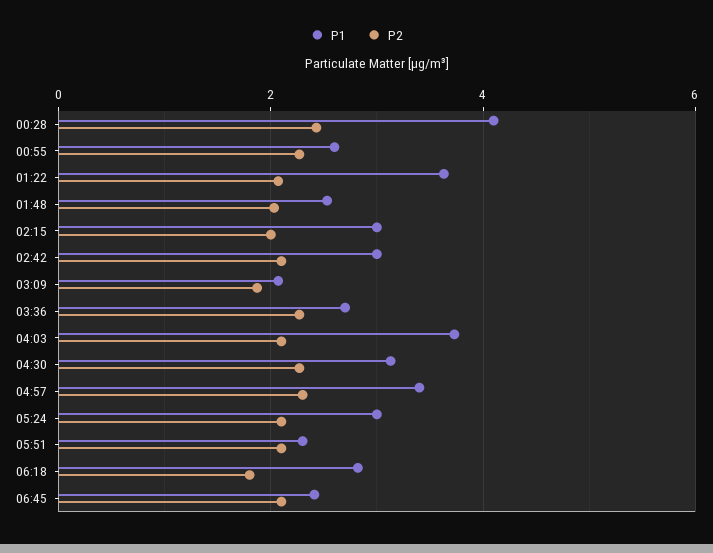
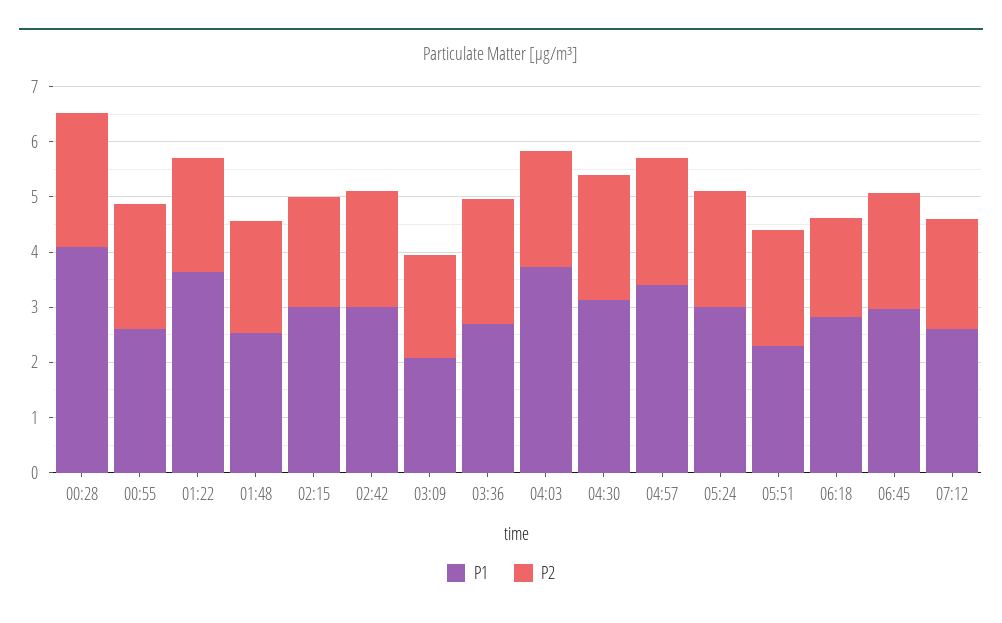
P1, 06:45: 2.4 -> 3
P1, 07:12: none -> 2.6
P2, 07:12: none -> 2

